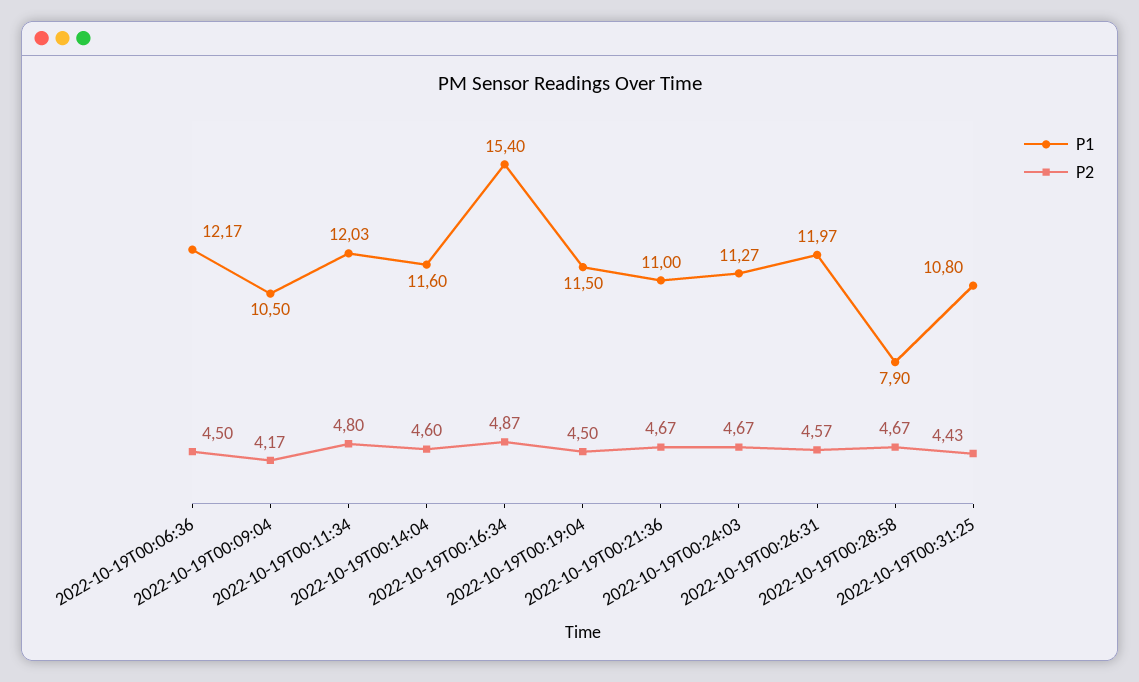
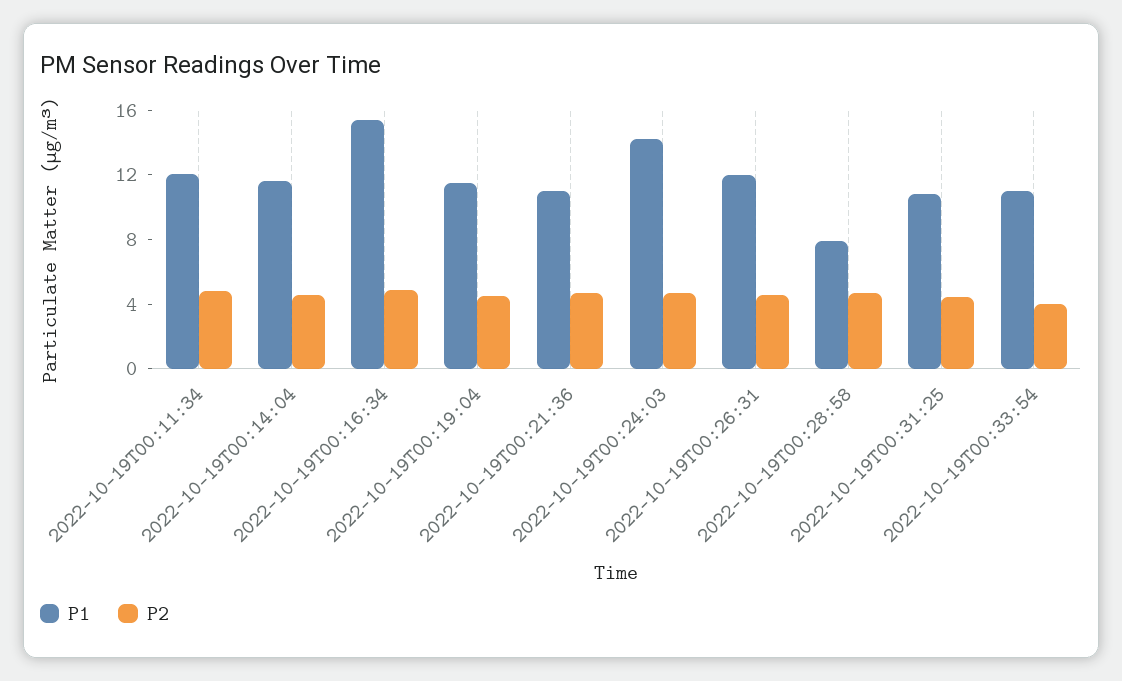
P1, 2022-10-19T00:06:36: 12.17 -> none
P2, 2022-10-19T00:06:36: 4.5 -> none
P1, 2022-10-19T00:09:04: 10.5 -> none
P2, 2022-10-19T00:09:04: 4.17 -> none
P1, 2022-10-19T00:24:03: 11.27 -> 14
P1, 2022-10-19T00:33:54: none -> 11
P2, 2022-10-19T00:33:54: none -> 4

